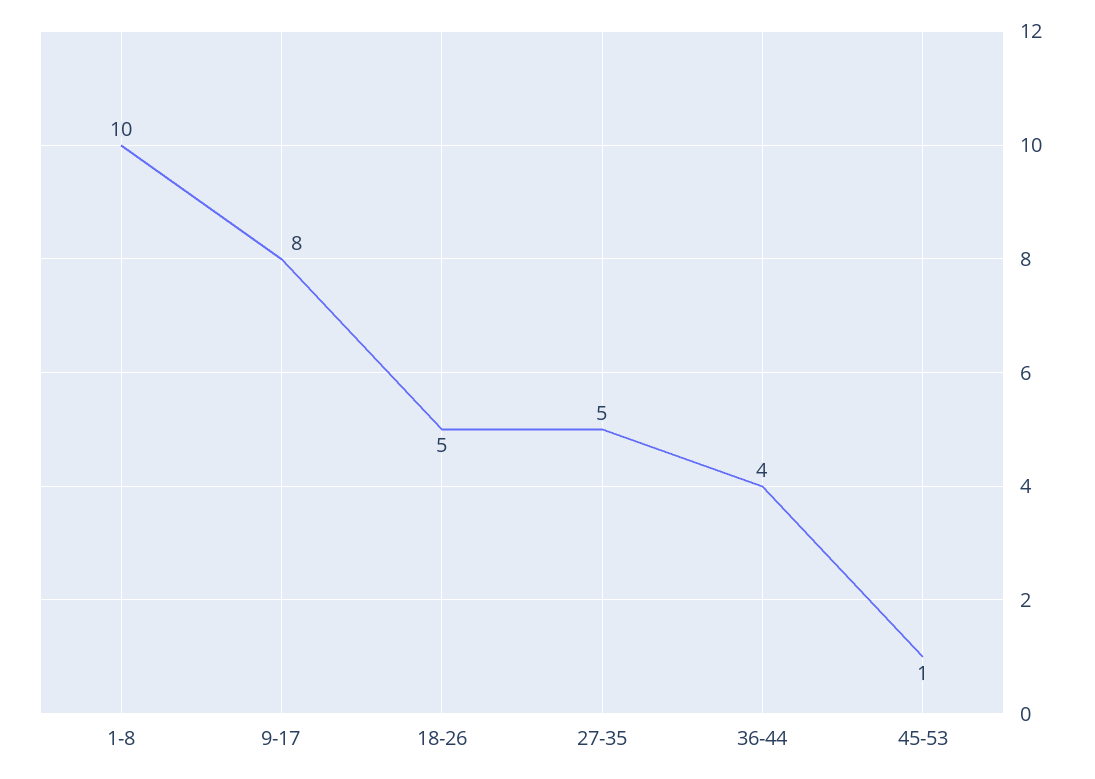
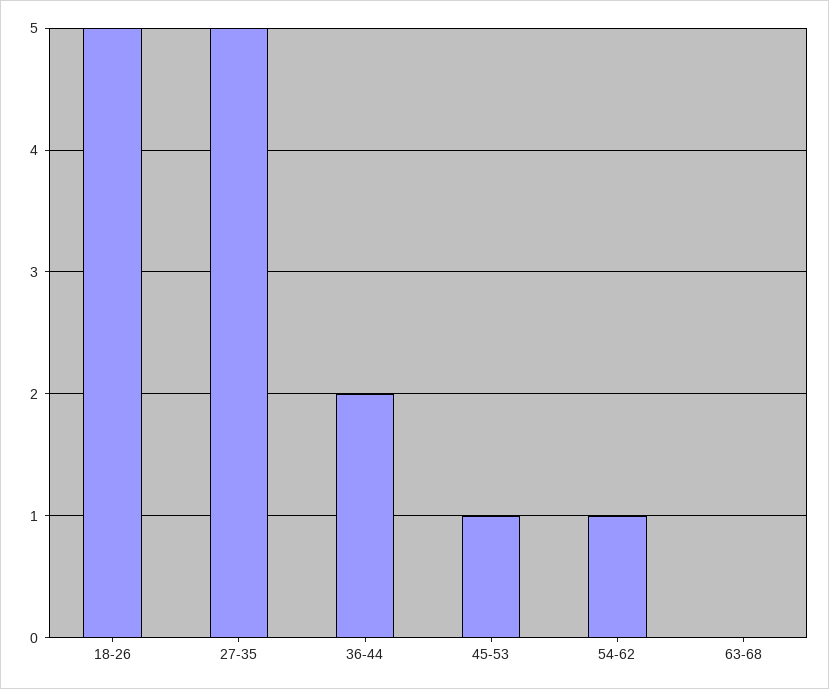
1-8: 10 -> none
9-17: 8 -> none
36-44: 4 -> 2
54-62: none -> 1
63-68: none -> 0

